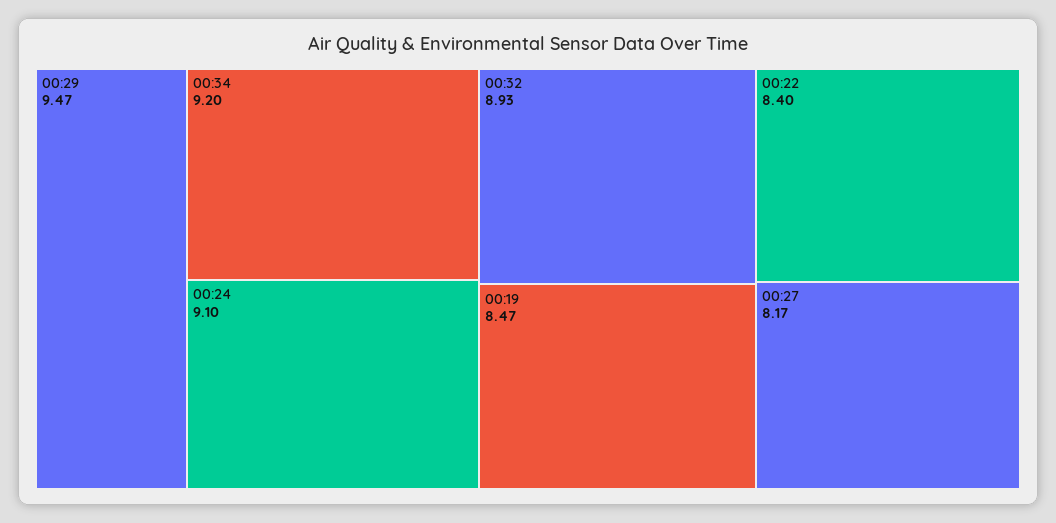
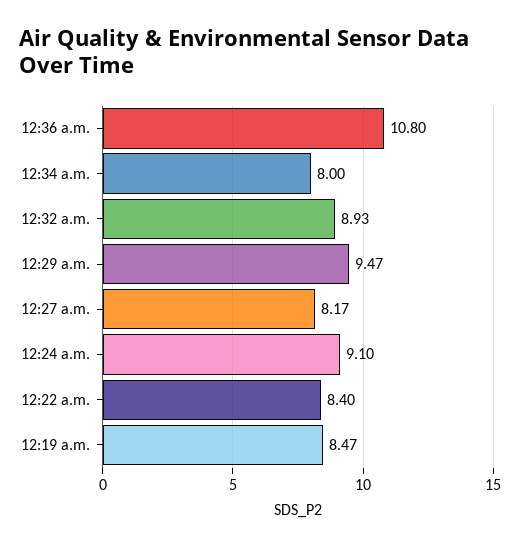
00:34: 9.2 -> 8
12:36 a.m.: none -> 10.8

